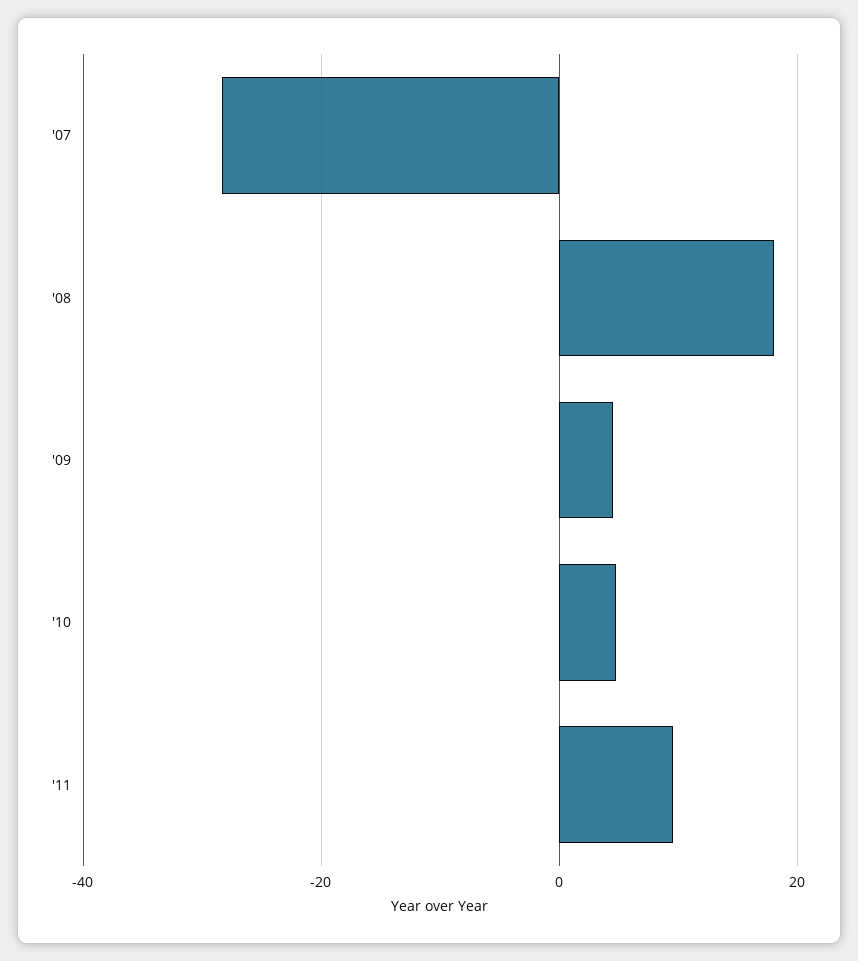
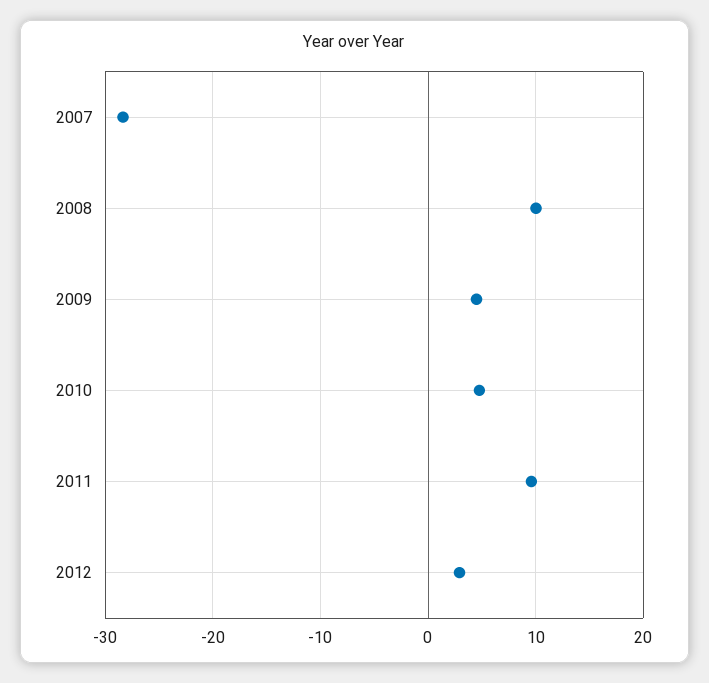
'08: 18 -> 10
2012: none -> 3

